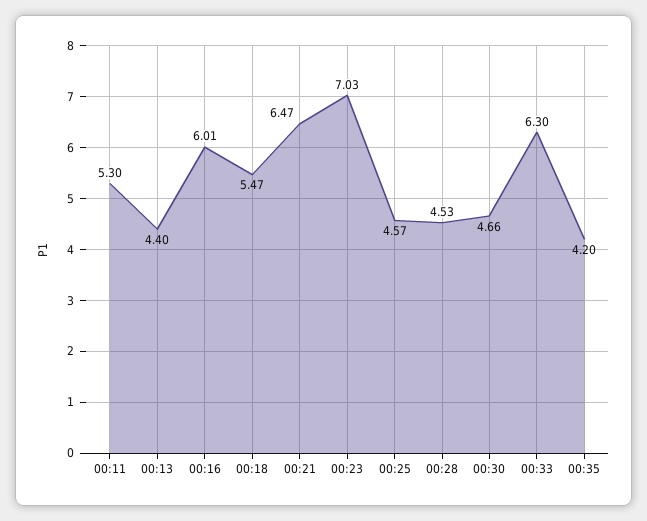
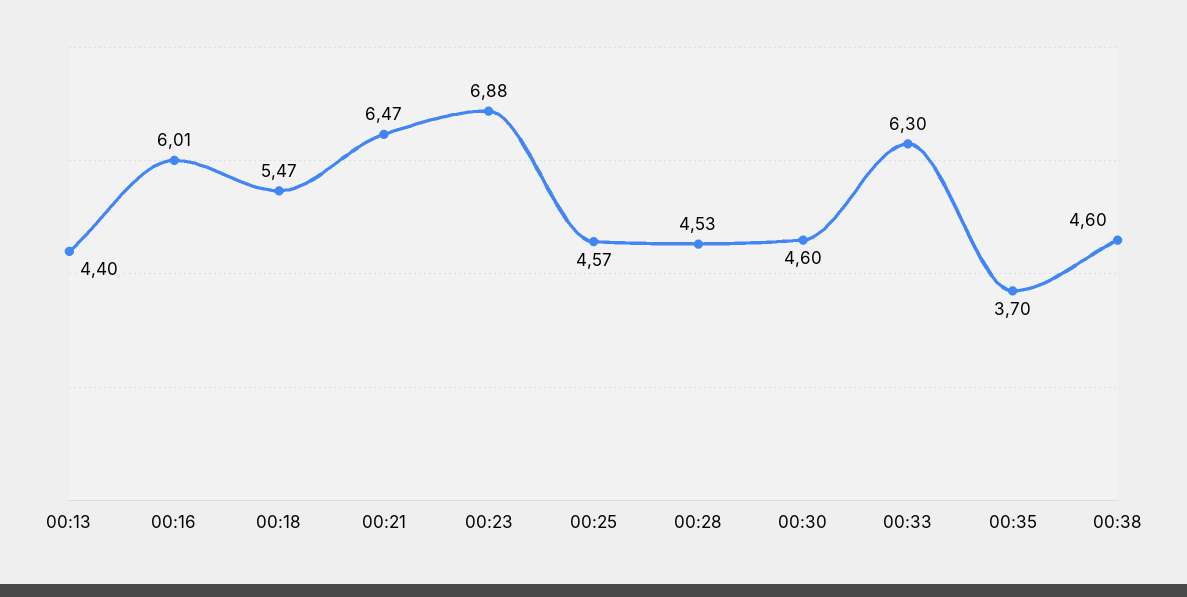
00:11: 5.3 -> none
00:23: 7.03 -> 6.88
00:30: 4.66 -> 4.6
00:35: 4.2 -> 3.7
00:38: none -> 4.6

